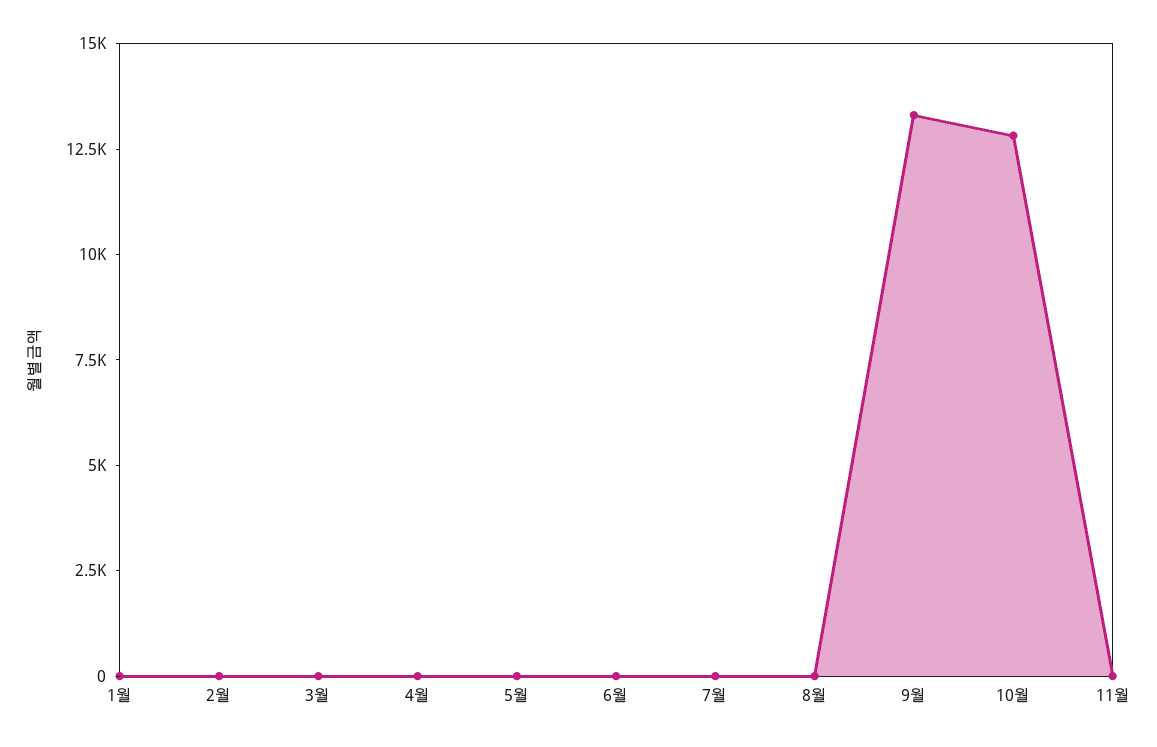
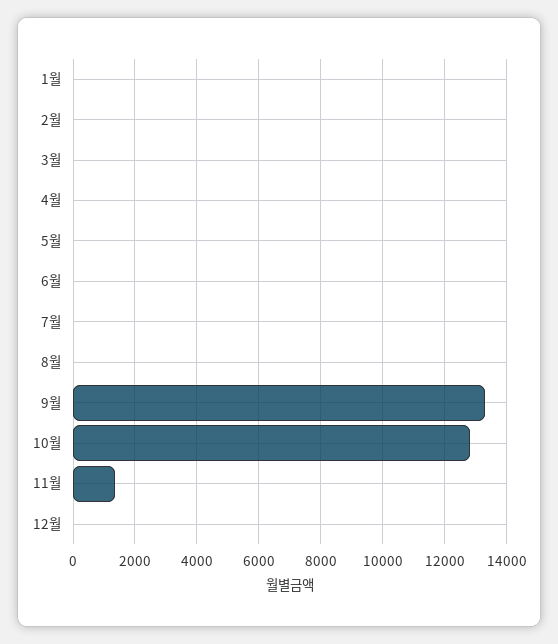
11월: 0 -> 1400
12월: none -> 0

